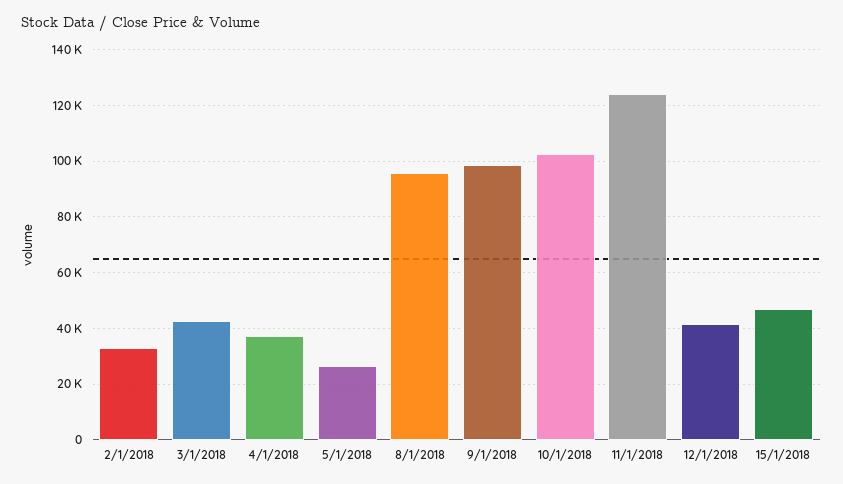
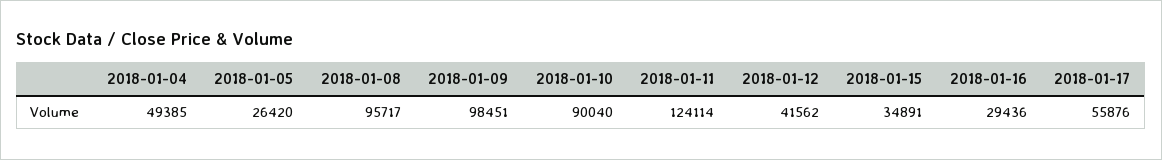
2/1/2018: 32500 -> none
3/1/2018: 42500 -> none
4/1/2018: 37500 -> 49385
10/1/2018: 102500 -> 90040
15/1/2018: 47500 -> 34891
2018-01-16: none -> 29436
2018-01-17: none -> 55876

